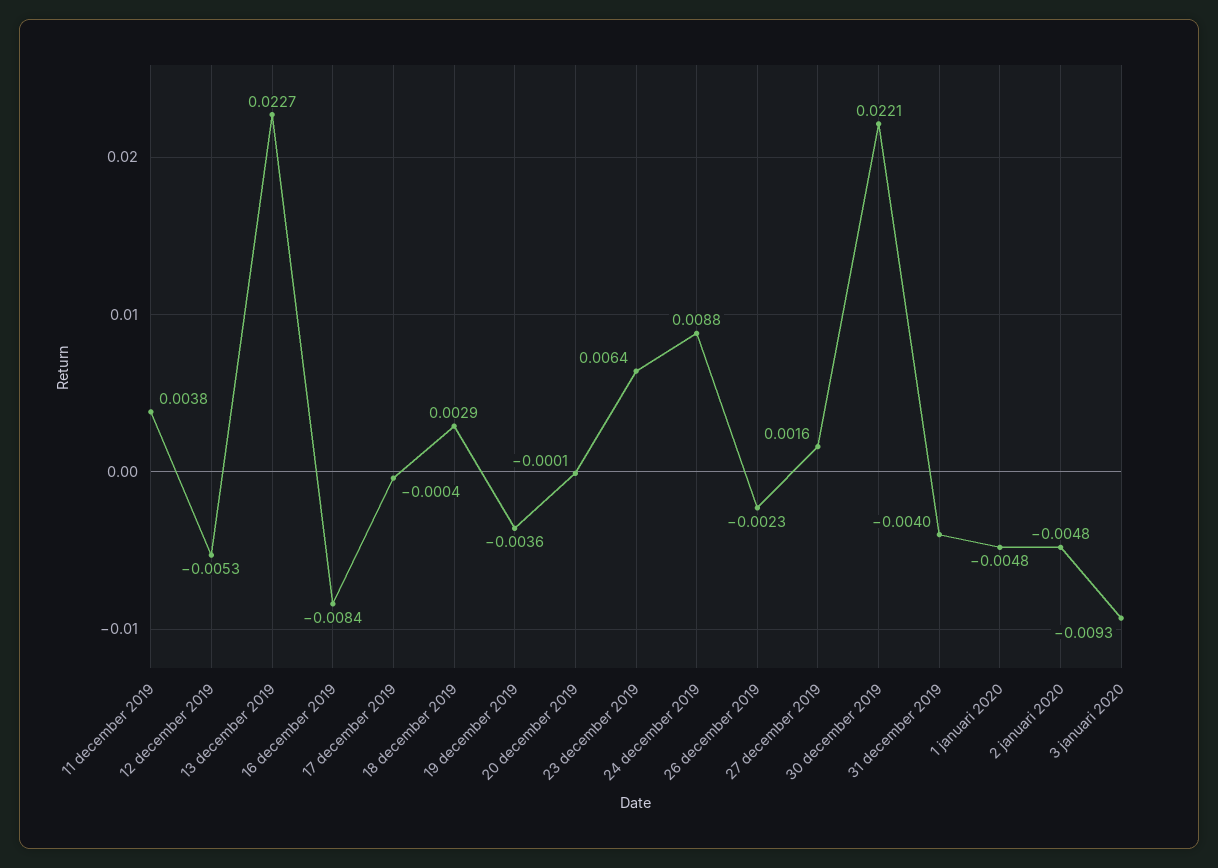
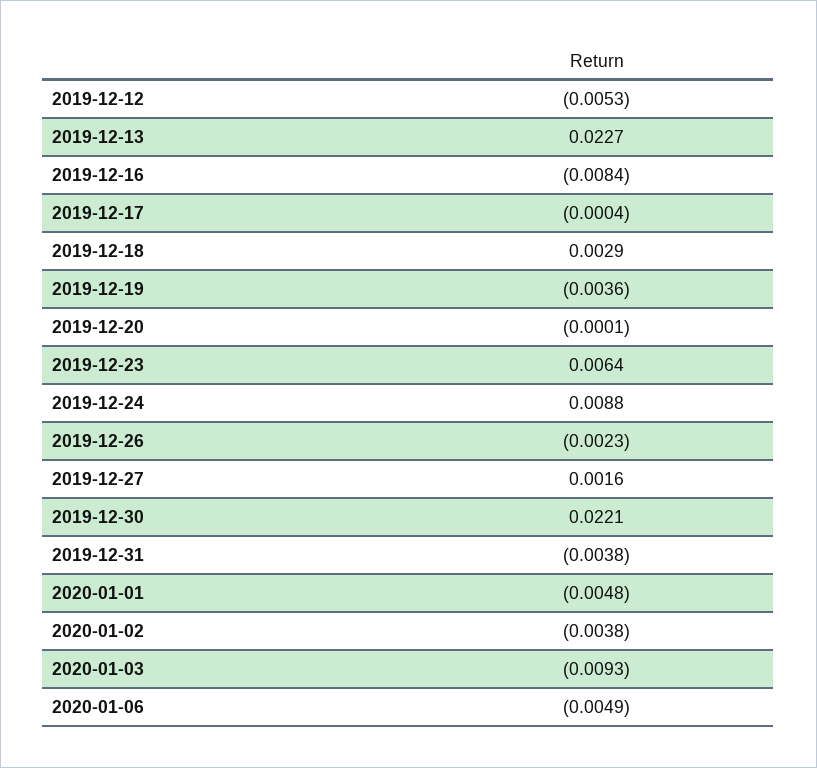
11 december 2019: 0.0038 -> none
31 december 2019: -0.004 -> -0.0038
2 januari 2020: -0.0048 -> -0.0038
2020-01-06: none -> -0.0049

